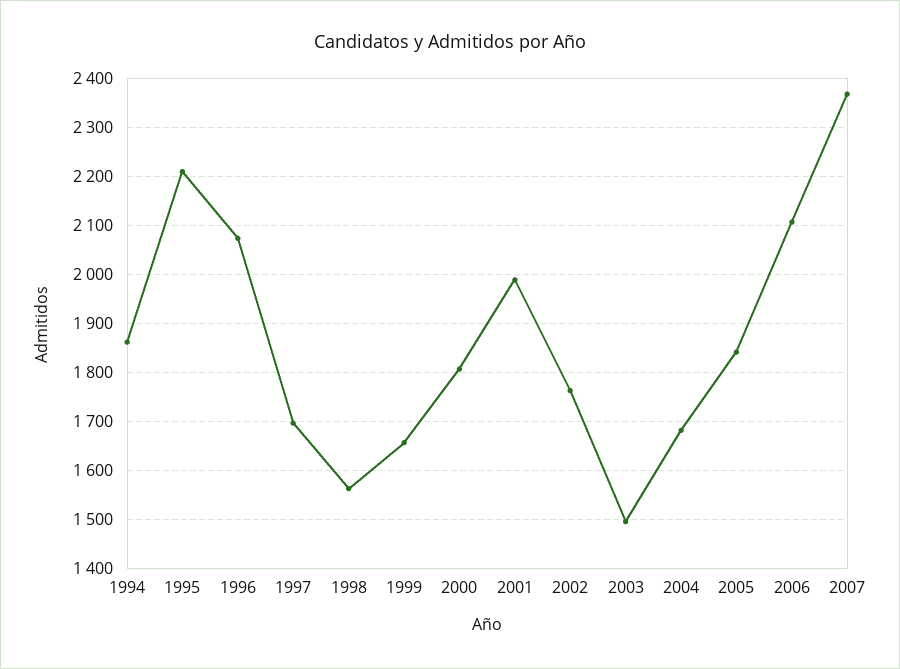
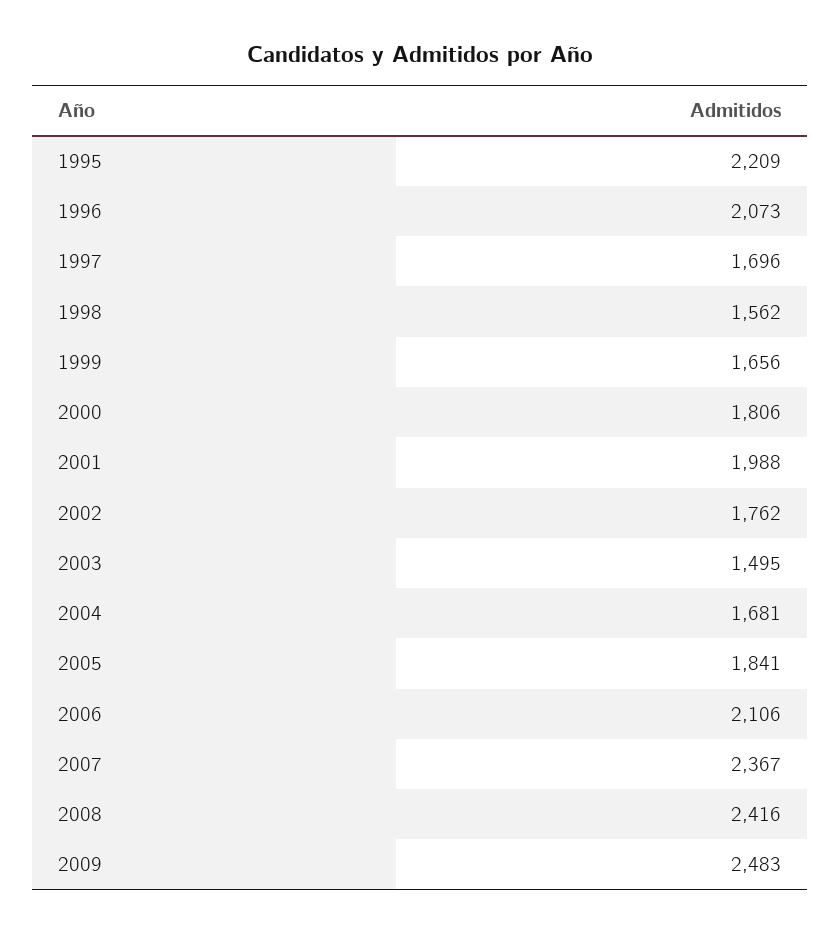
1994: 1860 -> none
2008: none -> 2416
2009: none -> 2483

